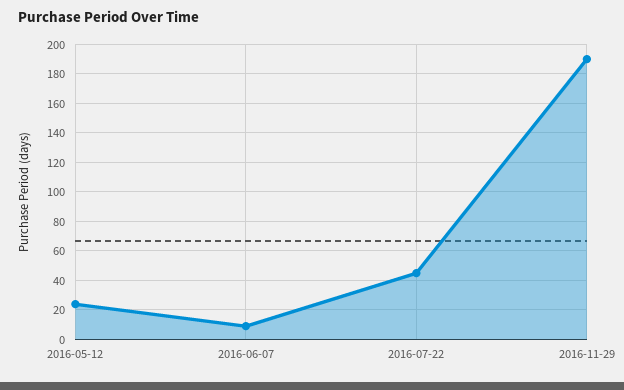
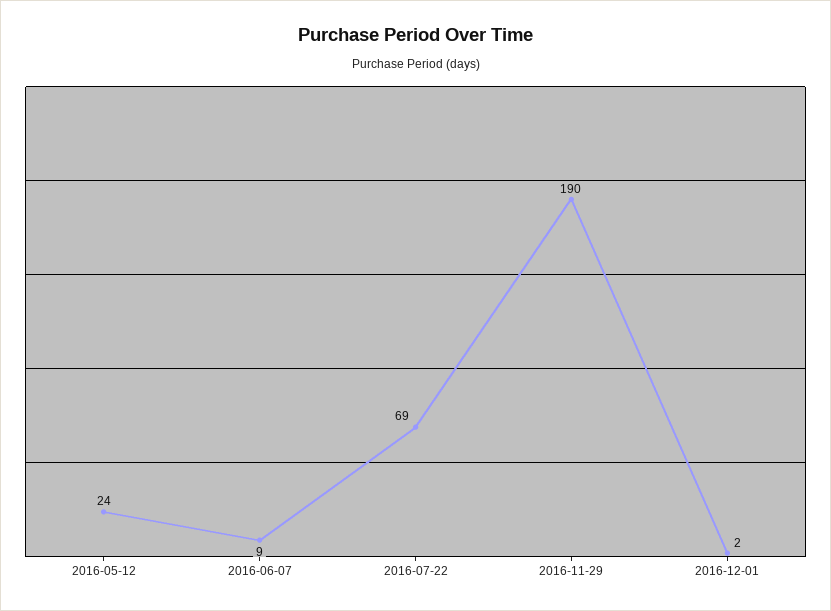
2016-07-22: 45 -> 69
2016-12-01: none -> 2

